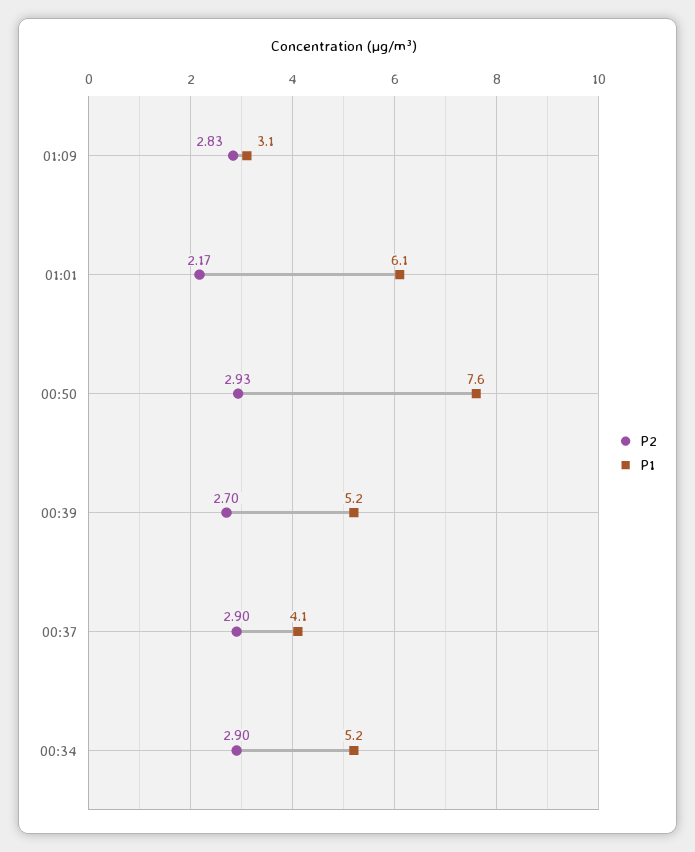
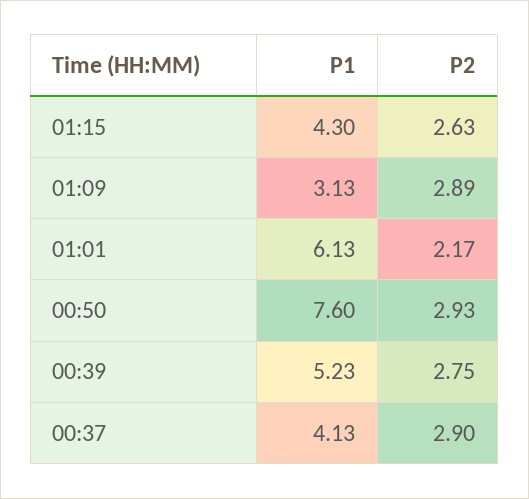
P2, 01:09: 2.83 -> 2.89
P2, 00:39: 2.7 -> 2.75
P2, 00:34: 2.9 -> none
P1, 00:34: 5.2 -> none
P1, 01:15: none -> 4.3
P2, 01:15: none -> 2.63

